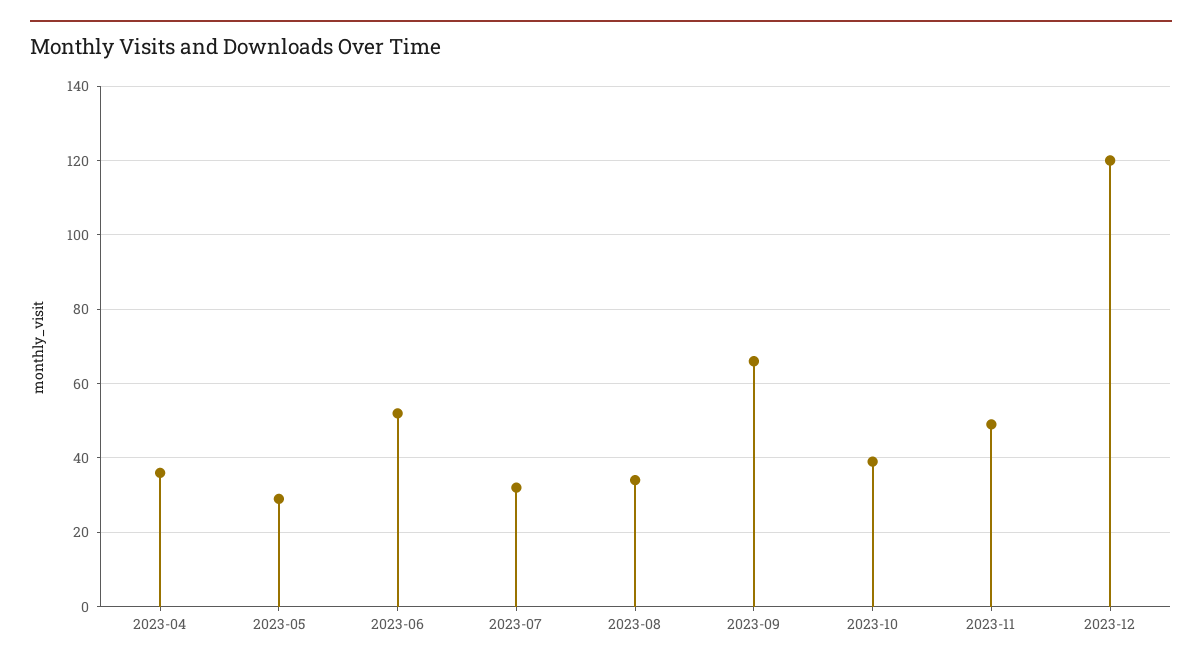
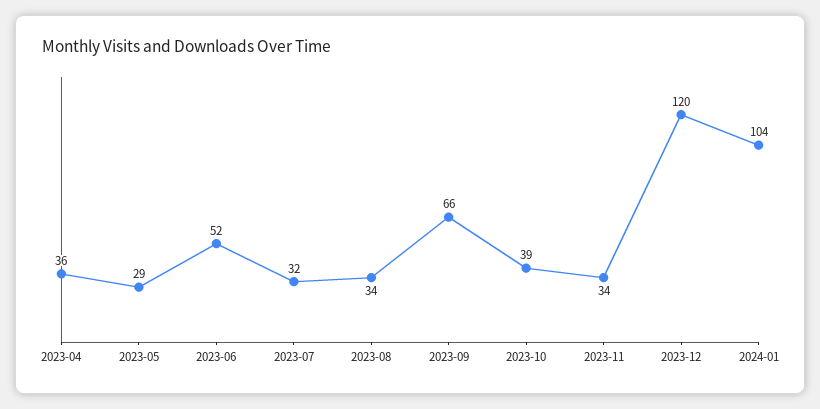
2023-11: 50 -> 34
2024-01: none -> 104

